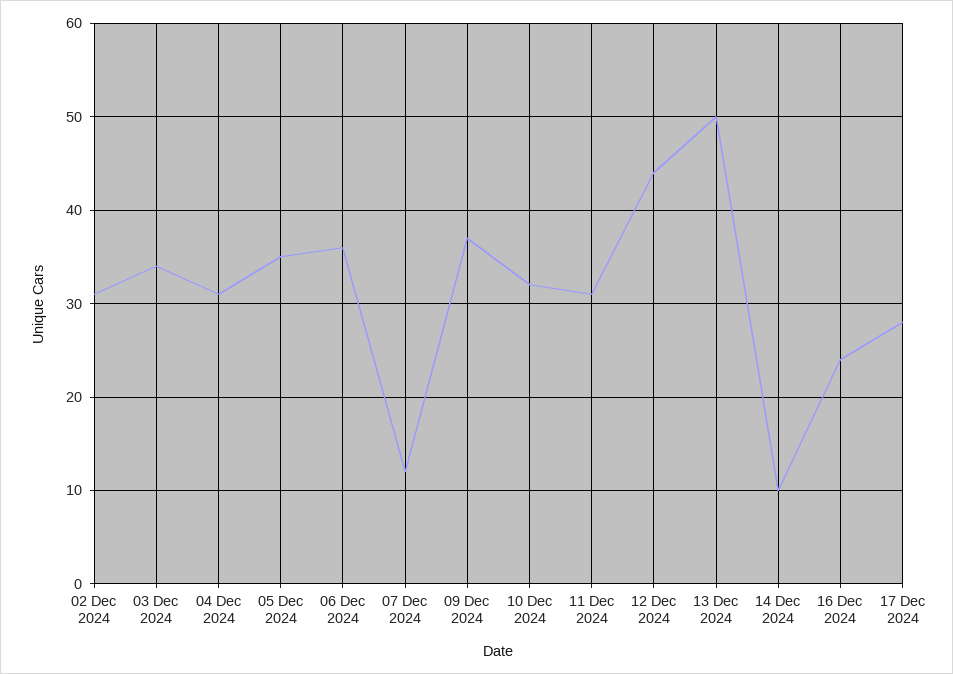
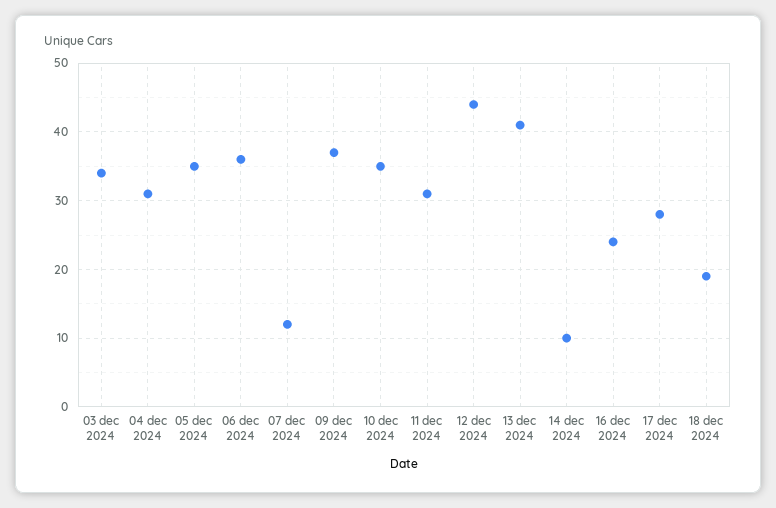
02 Dec 2024: 31 -> none
10 Dec 2024: 32 -> 35
13 Dec 2024: 50 -> 41
18 dec 2024: none -> 19

